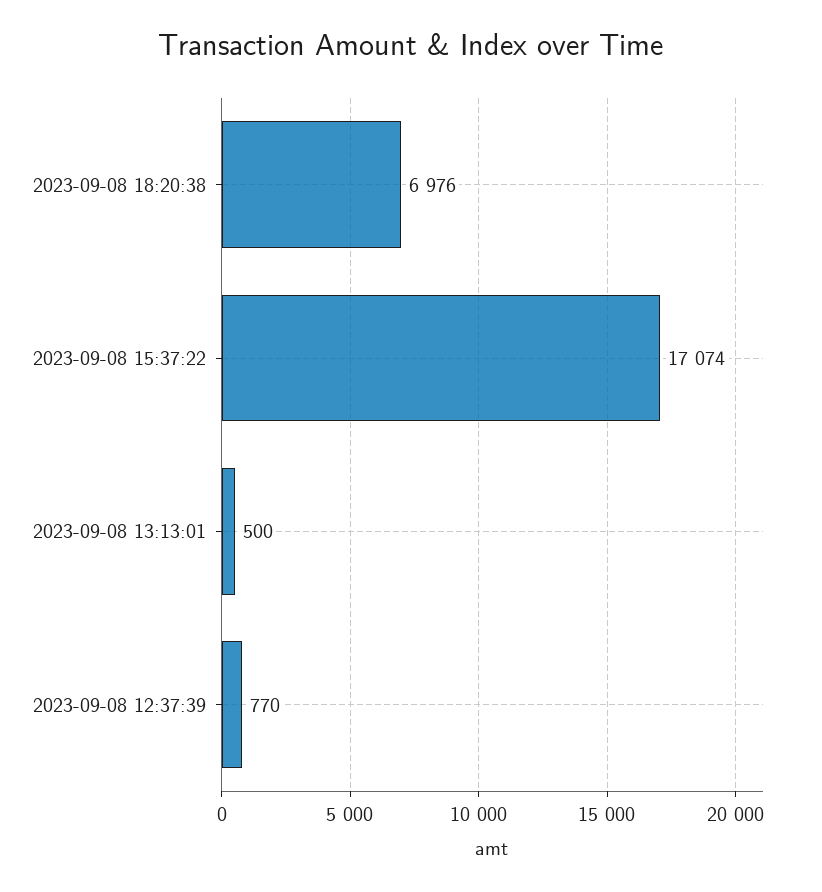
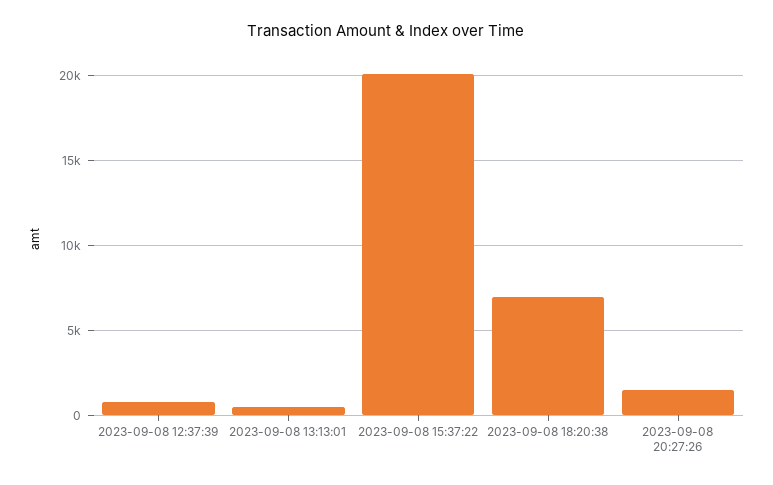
2023-09-08 15:37:22: 17074 -> 20000
2023-09-08 20:27:26: none -> 1500

